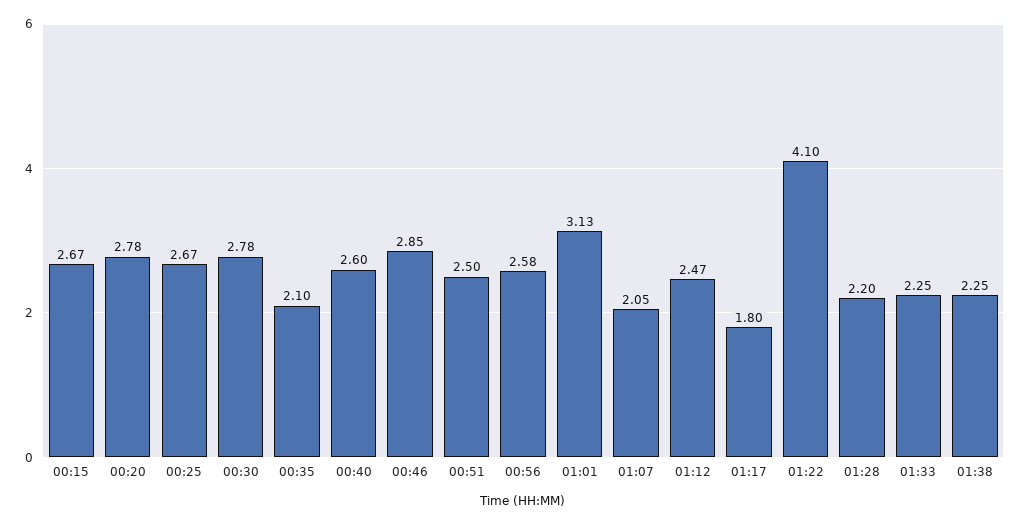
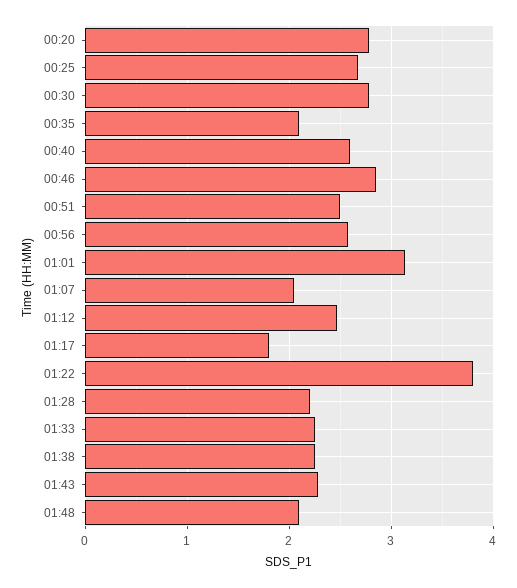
00:15: 2.67 -> none
01:22: 4.1 -> 3.8
01:43: none -> 2.3
01:48: none -> 2.1

